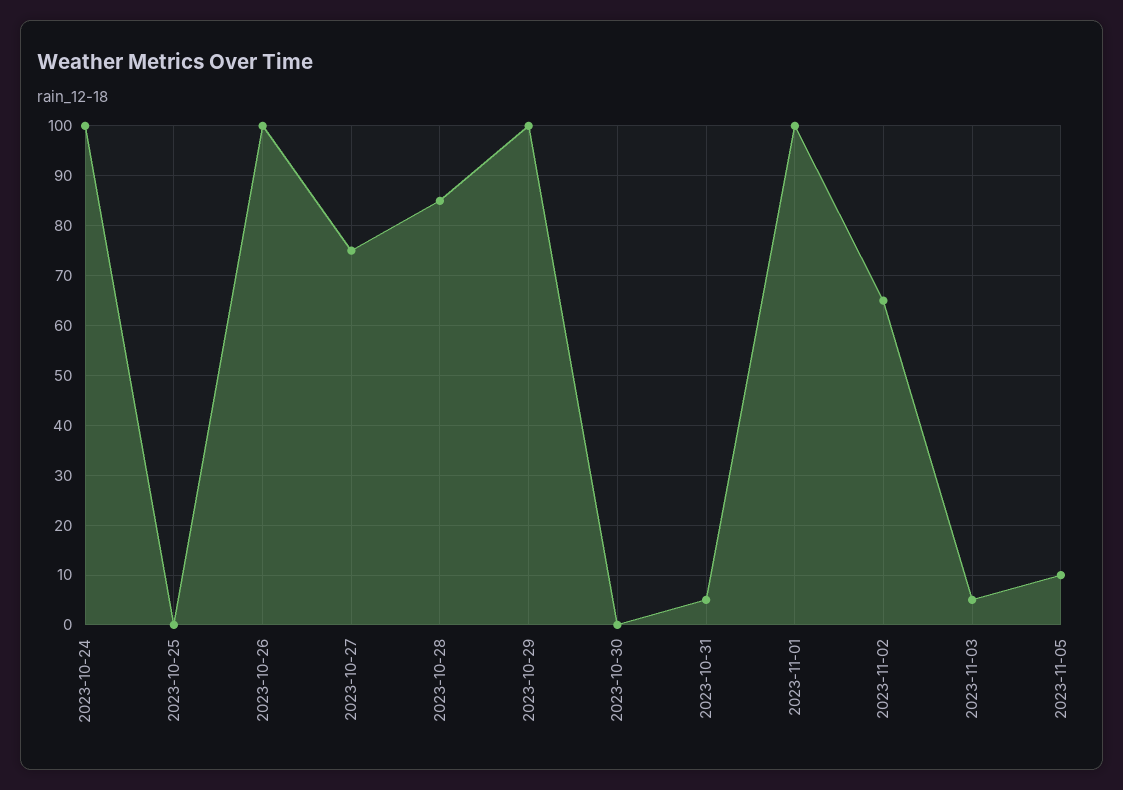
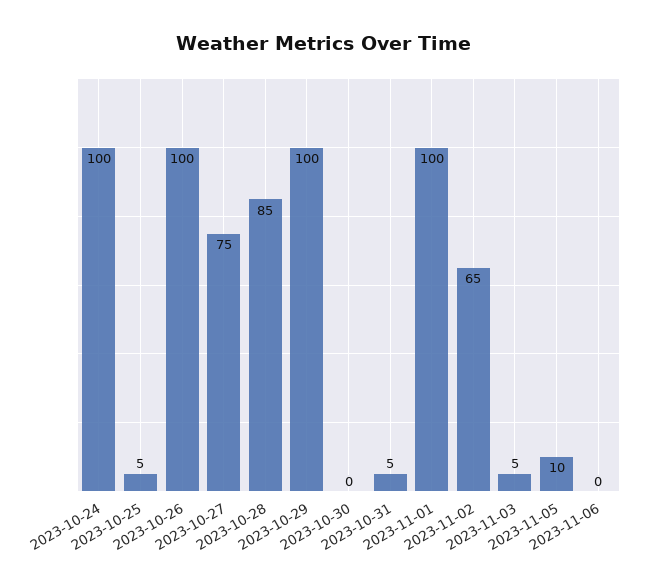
2023-10-25: 0 -> 5
2023-11-06: none -> 0

